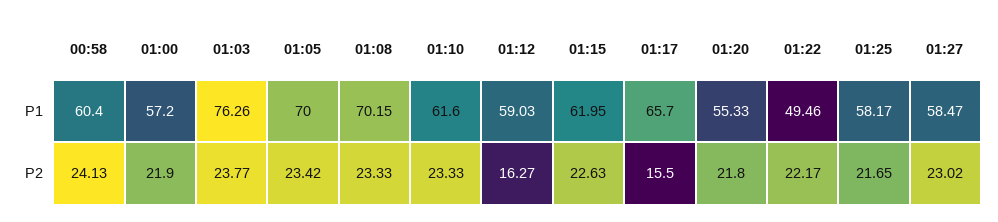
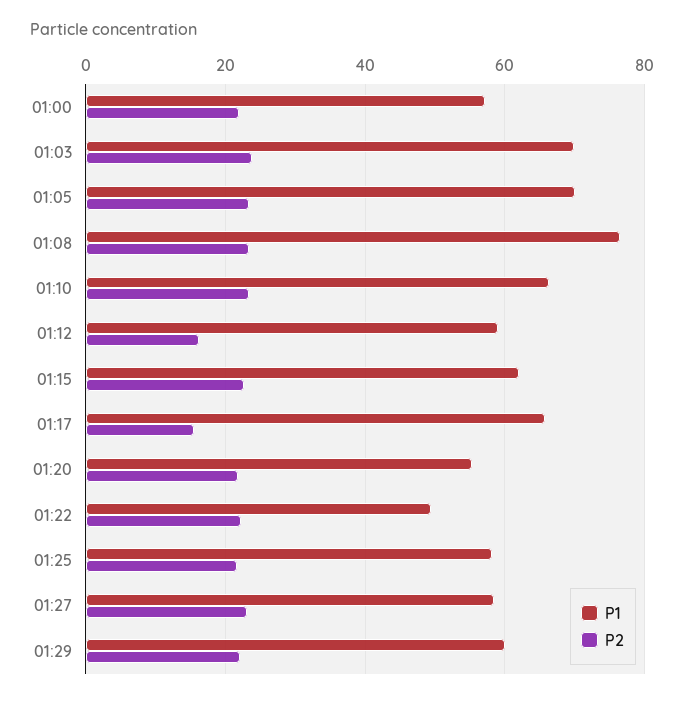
P1, 00:58: 60.4 -> none
P1, 01:03: 76.26 -> 70
P1, 01:08: 70.15 -> 76
P1, 01:10: 61.6 -> 66
P2, 00:58: 24.13 -> none
P1, 01:29: none -> 60
P2, 01:29: none -> 22

